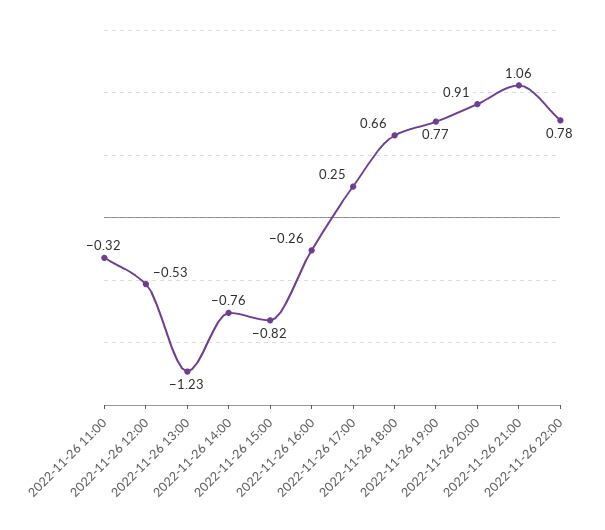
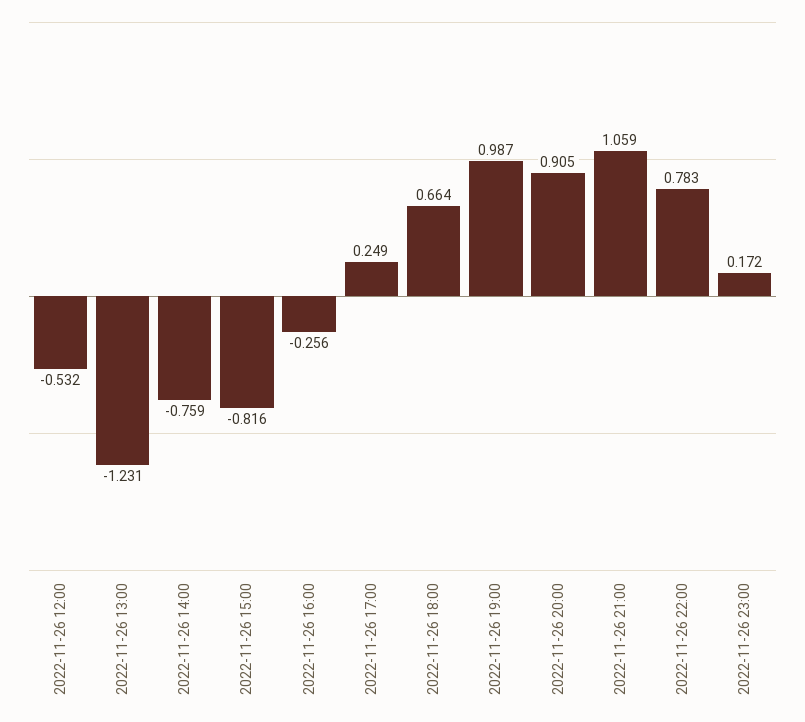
2022-11-26 11:00: -0.32 -> none
2022-11-26 19:00: 0.77 -> 0.987
2022-11-26 23:00: none -> 0.172

